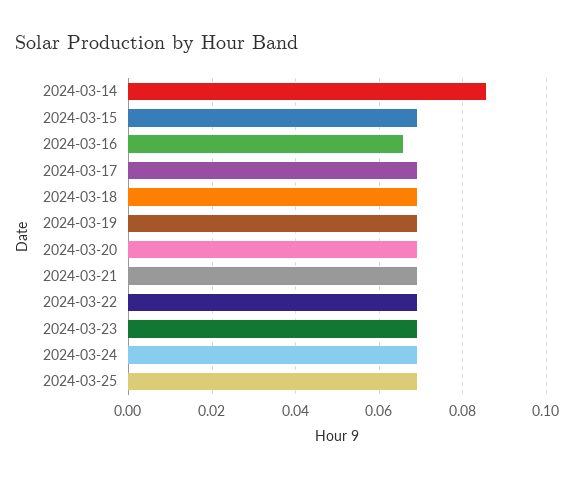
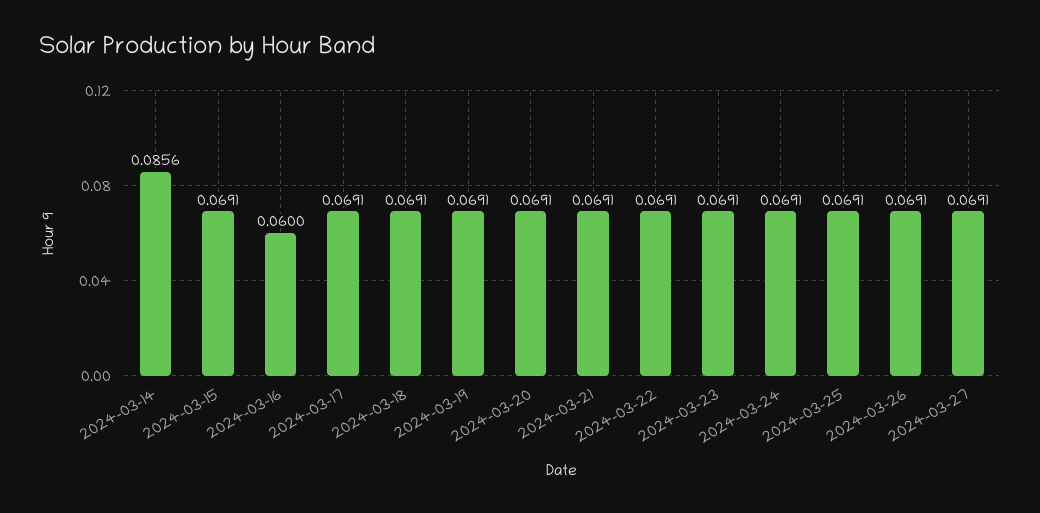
2024-03-16: 0.066 -> 0.06
2024-03-26: none -> 0.0691
2024-03-27: none -> 0.0691

